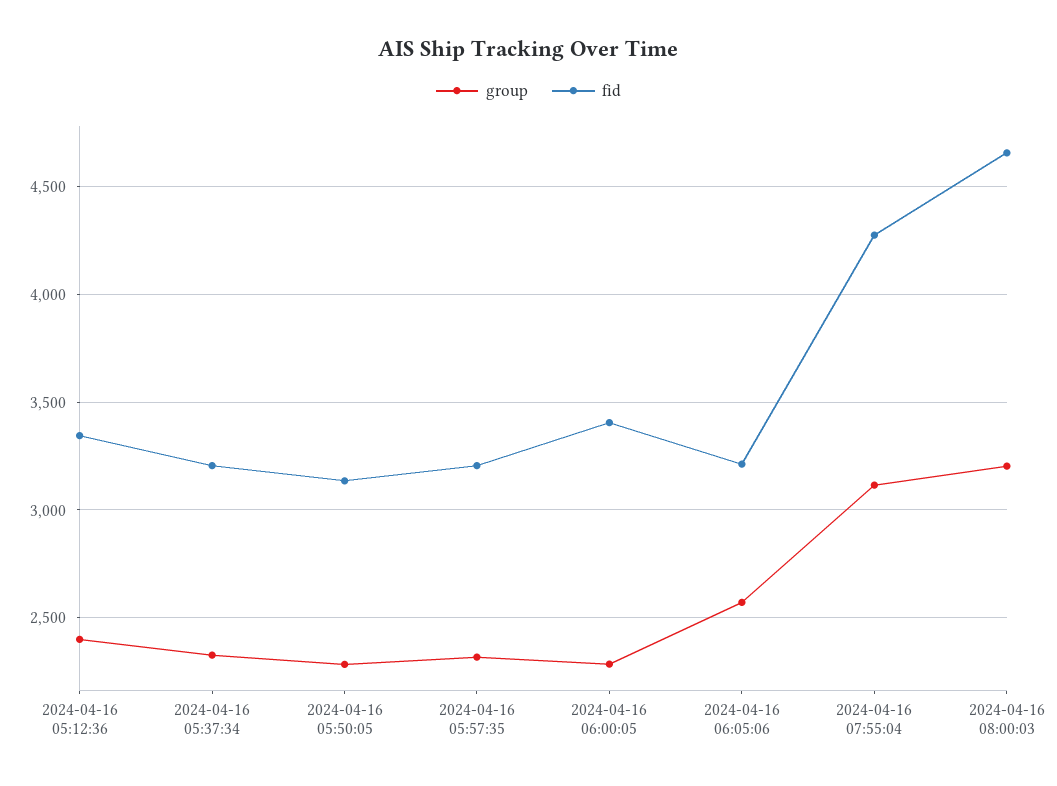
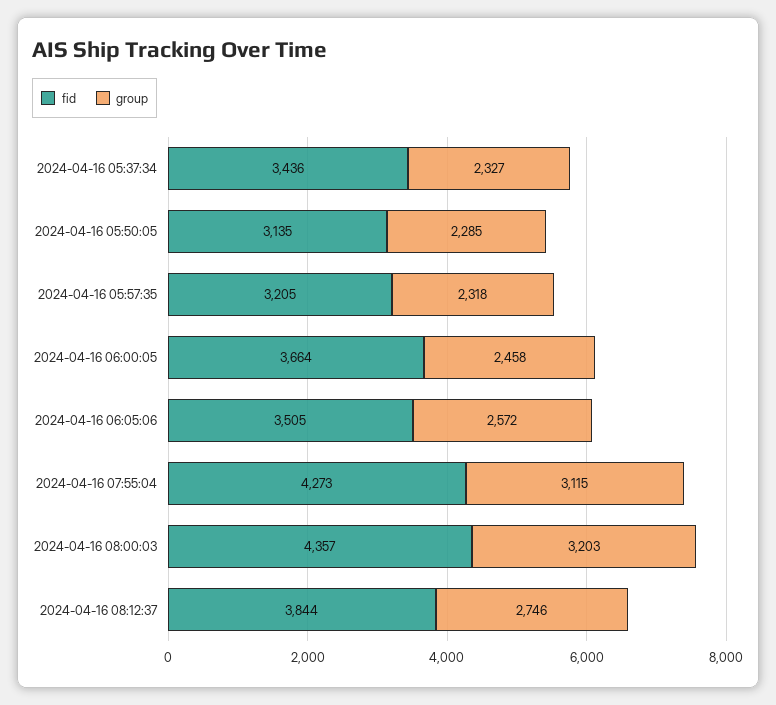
group, 2024-04-16 05:12:36: 2400 -> none
fid, 2024-04-16 05:12:36: 3350 -> none
fid, 2024-04-16 05:37:34: 3200 -> 3436
group, 2024-04-16 06:00:05: 2300 -> 2458
fid, 2024-04-16 06:00:05: 3400 -> 3664
fid, 2024-04-16 06:05:06: 3200 -> 3505
fid, 2024-04-16 08:00:03: 4650 -> 4357
fid, 2024-04-16 08:12:37: none -> 3844
group, 2024-04-16 08:12:37: none -> 2746

